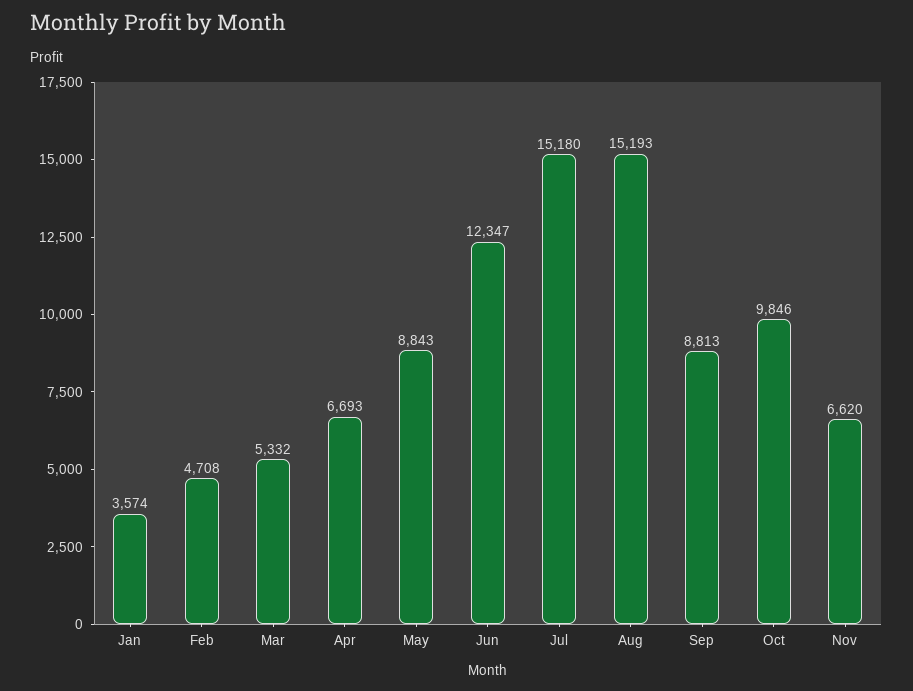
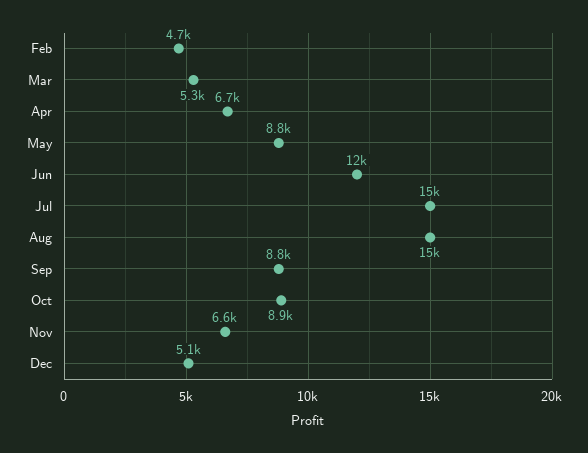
Jan: 3574 -> none
Oct: 9846 -> 8900
Dec: none -> 5100

